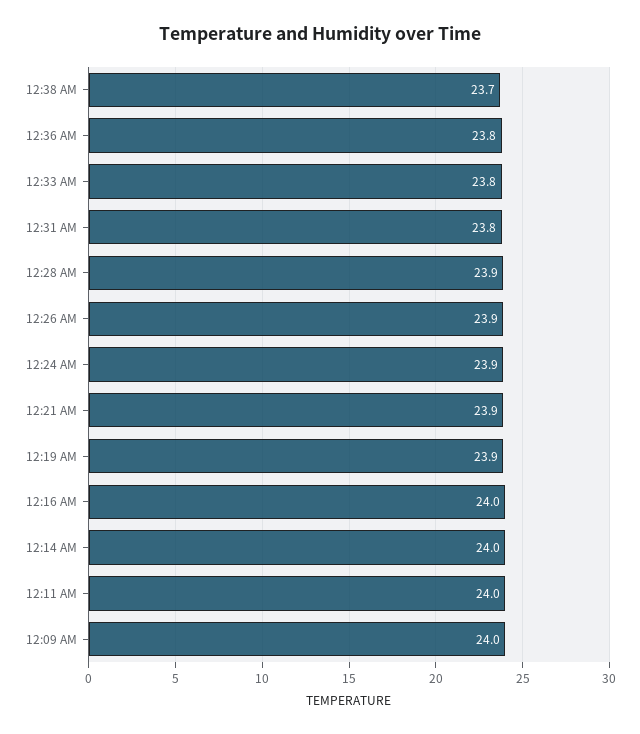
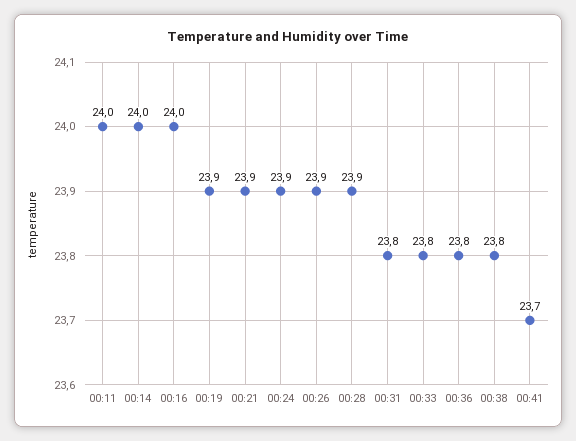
12:38 AM: 23.7 -> 23.8
12:09 AM: 24 -> none
00:41: none -> 23.7

